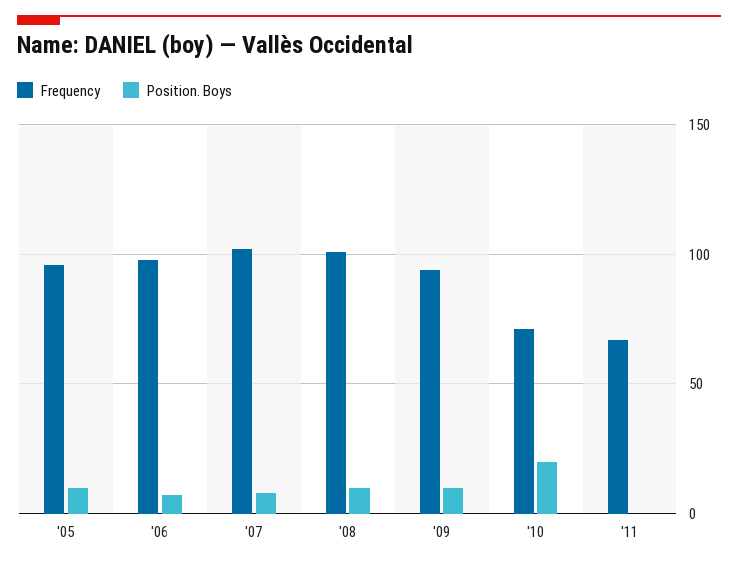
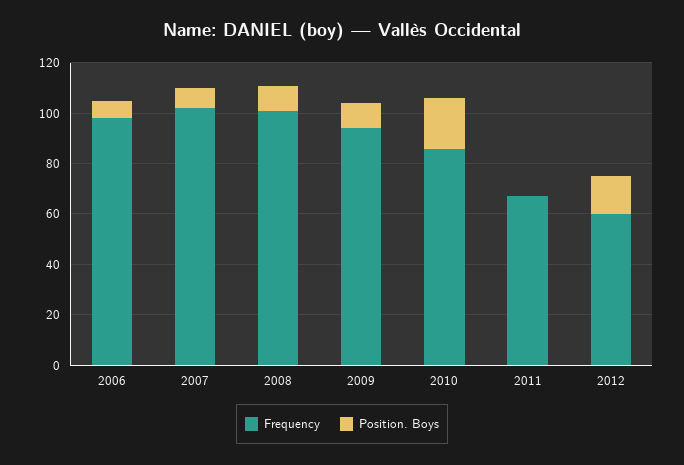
Frequency, '05: 95 -> none
Position. Boys, '05: 10 -> none
Frequency, '10: 70 -> 85
Frequency, 2012: none -> 60
Position. Boys, 2012: none -> 15

